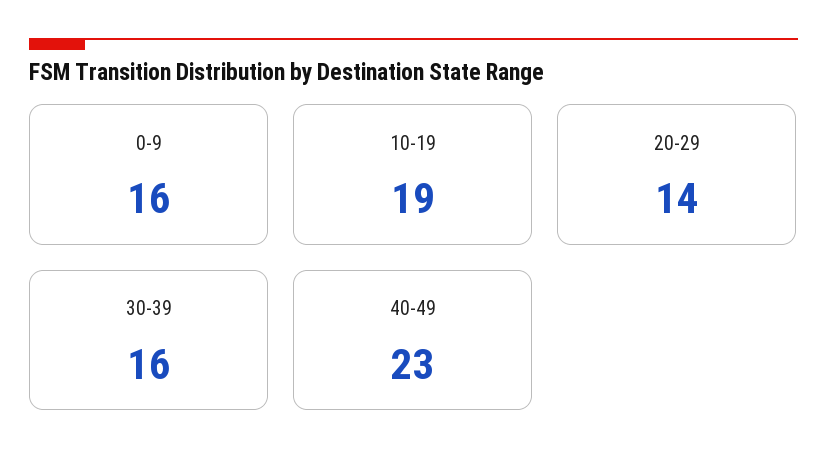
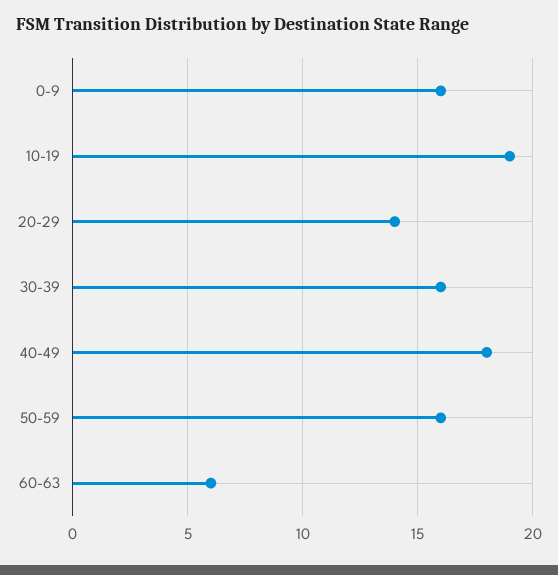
40-49: 23 -> 18
50-59: none -> 16
60-63: none -> 6

